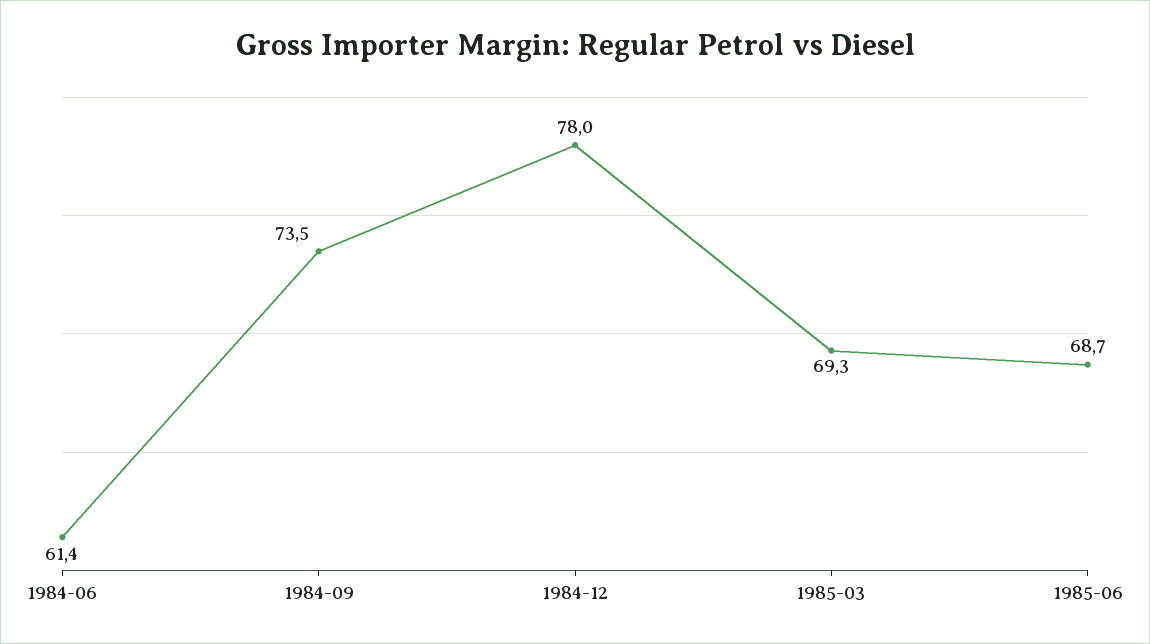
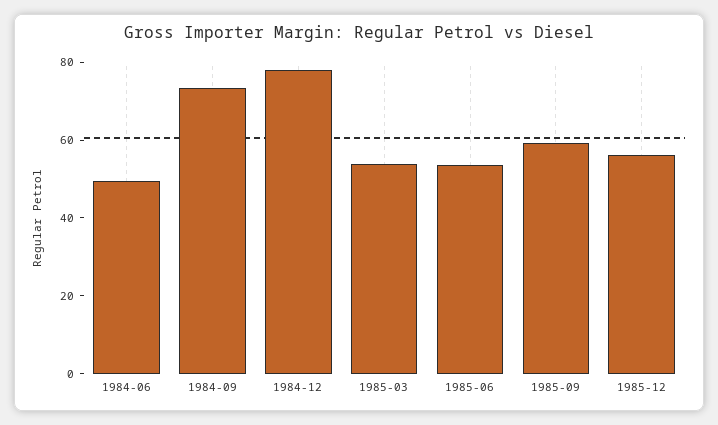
1984-06: 61.4 -> 50
1985-03: 69.3 -> 55
1985-06: 68.7 -> 55
1985-09: none -> 60
1985-12: none -> 55

